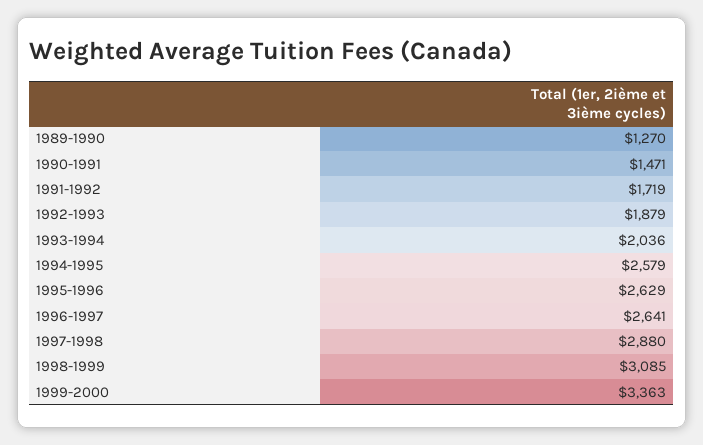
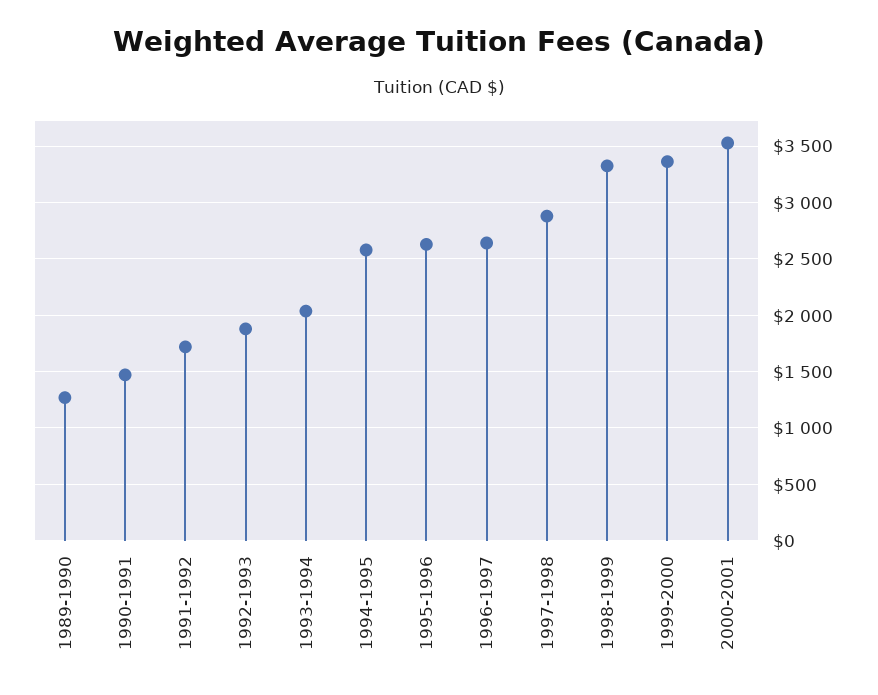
1998-1999: 3085 -> 3300
2000-2001: none -> 3500

